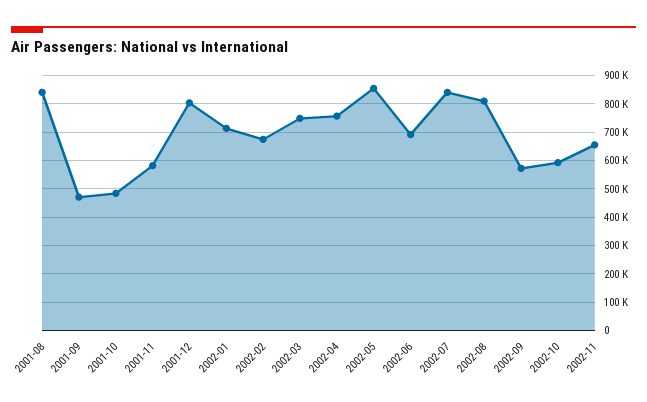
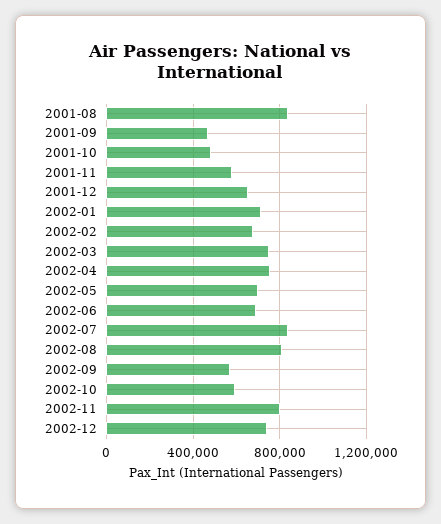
2001-12: 800000 -> 650000
2002-05: 850000 -> 700000
2002-11: 650000 -> 800000
2002-12: none -> 750000

